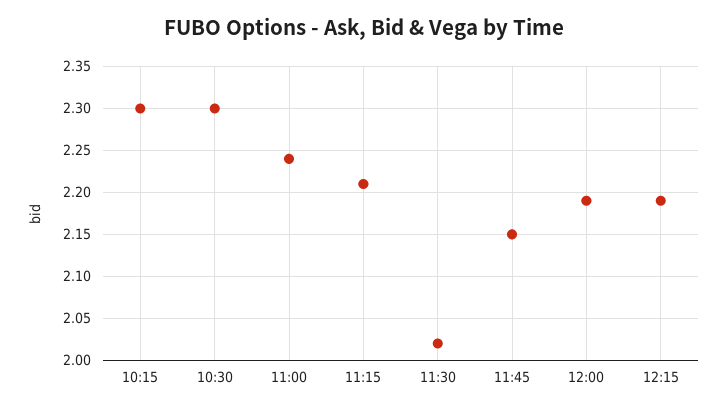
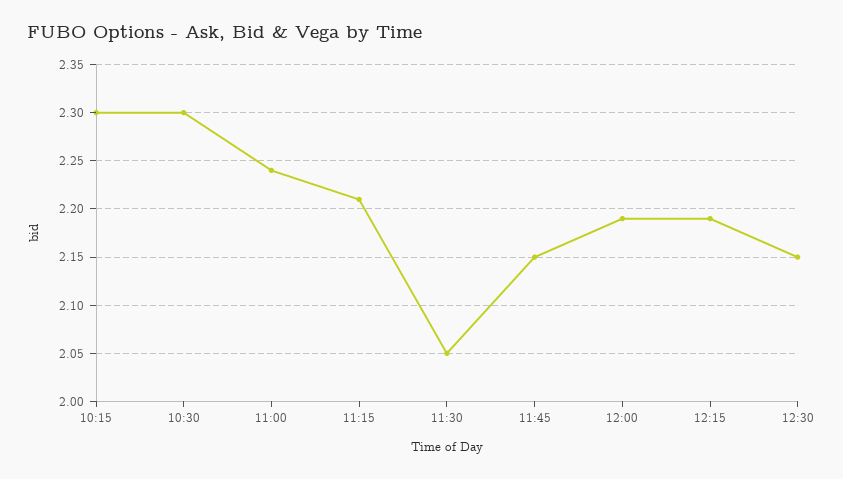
11:30: 2.02 -> 2.05
12:30: none -> 2.15

